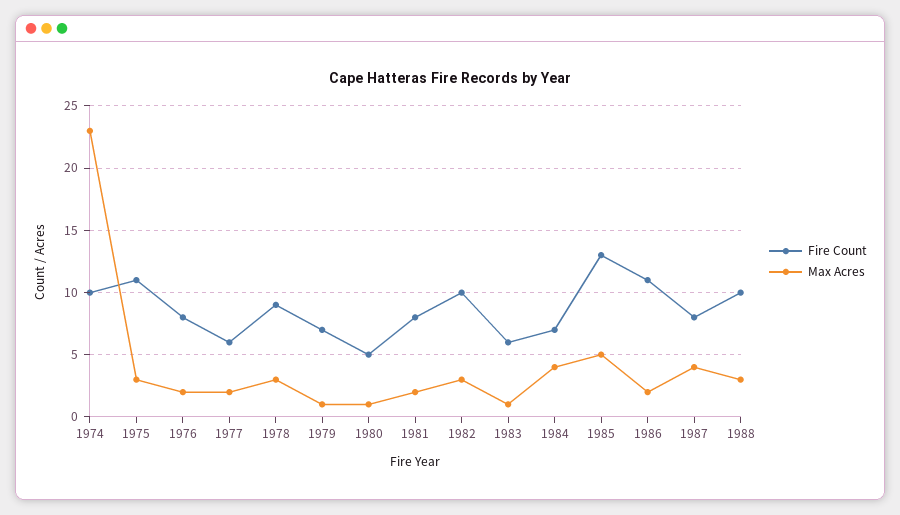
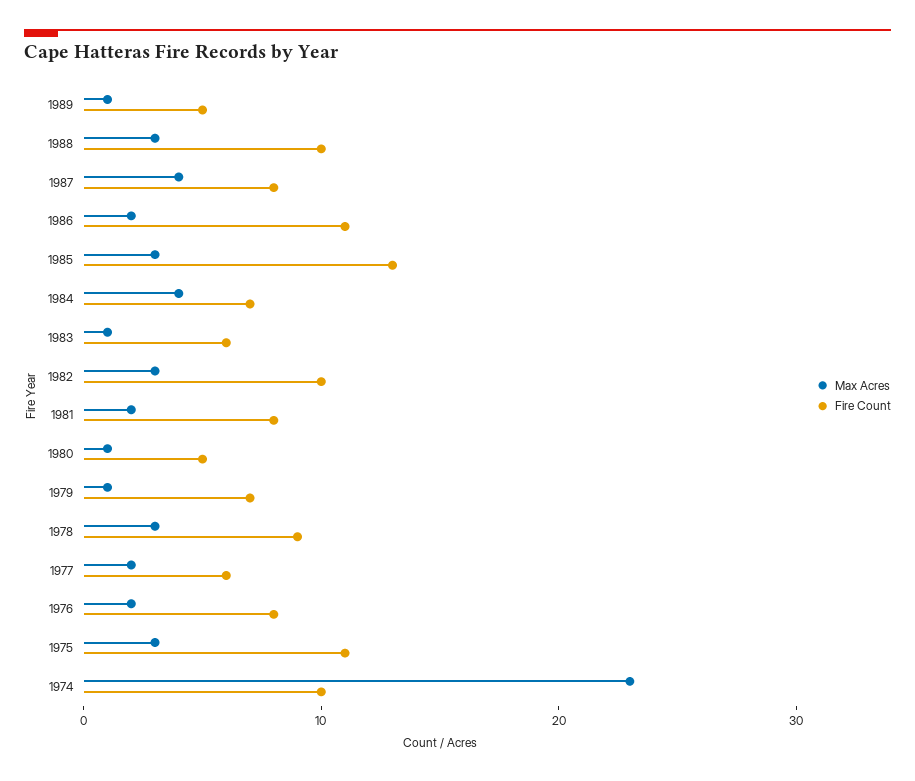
Max Acres, 1985: 5 -> 3
Max Acres, 1989: none -> 1
Fire Count, 1989: none -> 5

